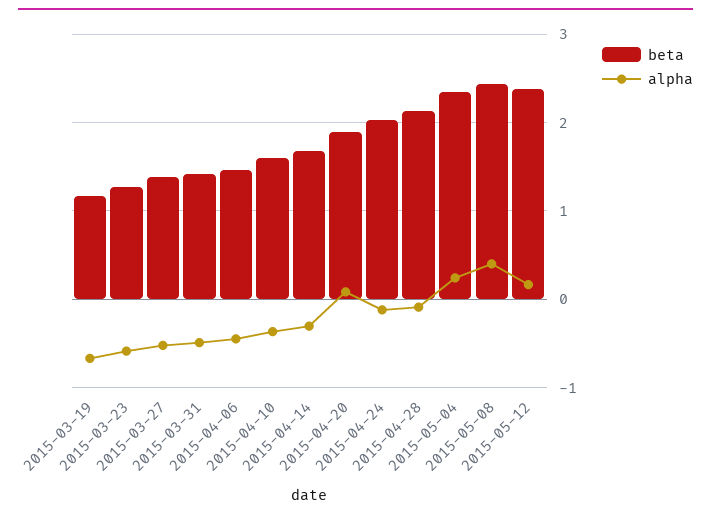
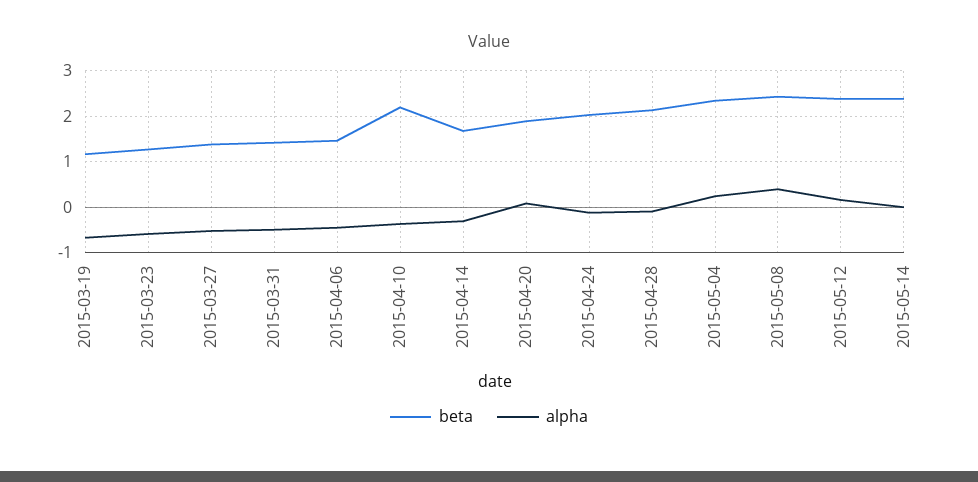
beta, 2015-04-10: 1.6 -> 2.2
beta, 2015-05-14: none -> 2.4
alpha, 2015-05-14: none -> 0

